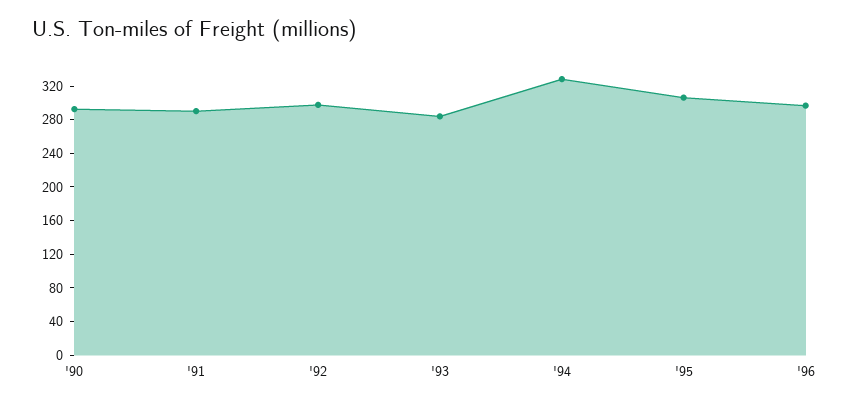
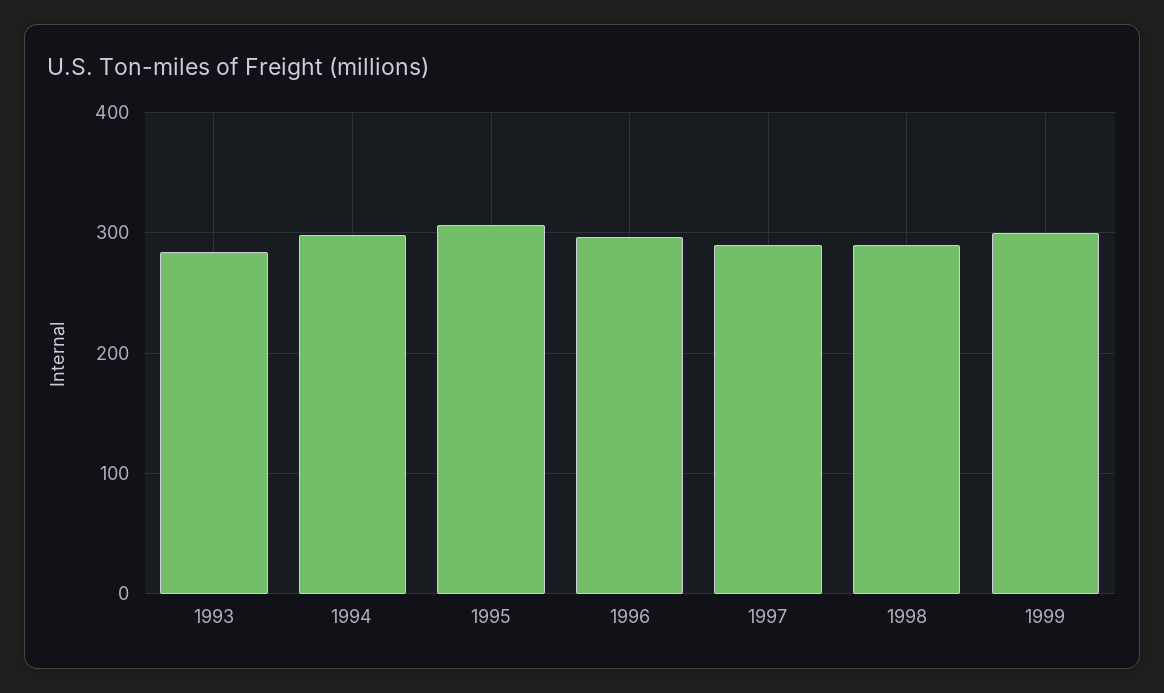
'90: 290 -> none
'91: 290 -> none
'92: 300 -> none
'94: 330 -> 300
1997: none -> 290
1998: none -> 290
1999: none -> 300

